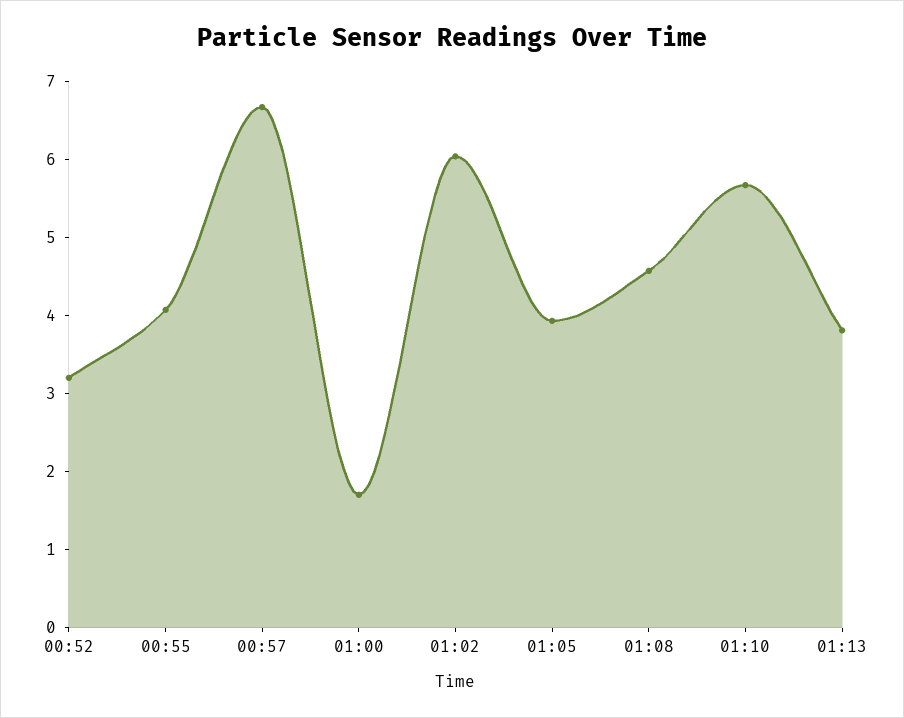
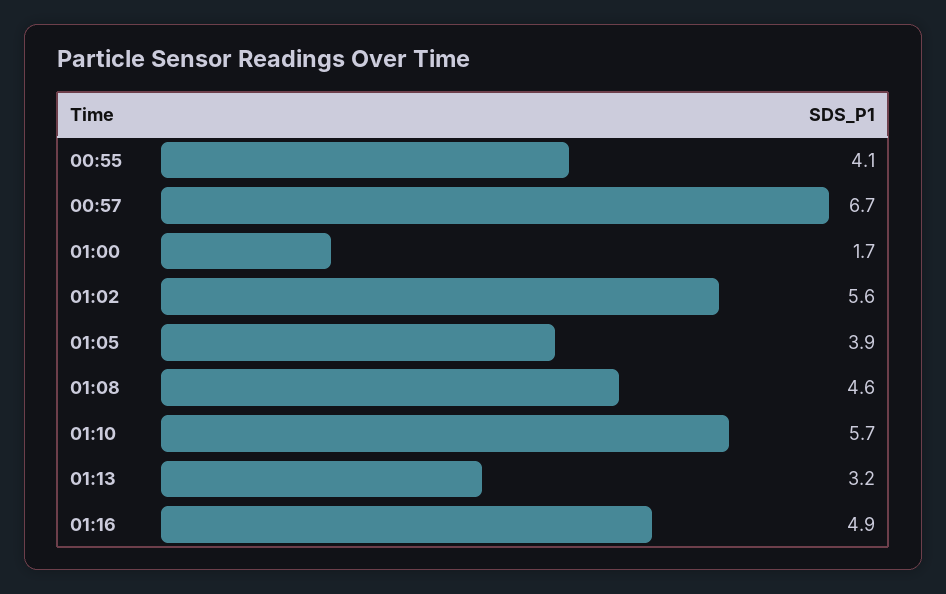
00:52: 3.2 -> none
01:02: 6 -> 5.6
01:13: 3.8 -> 3.2
01:16: none -> 4.9

